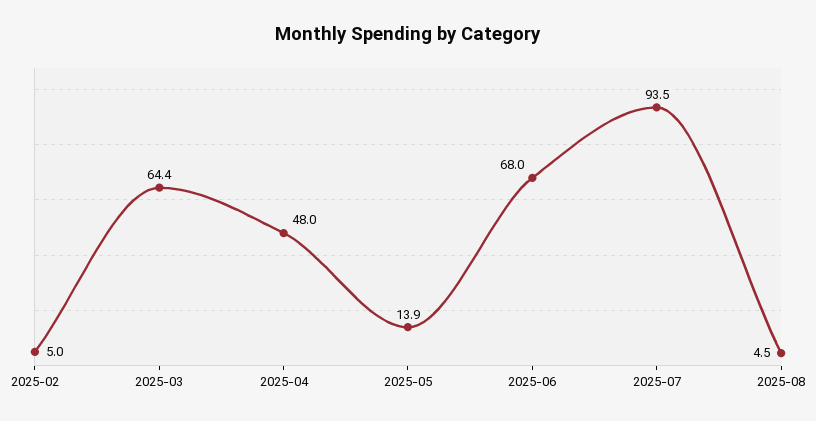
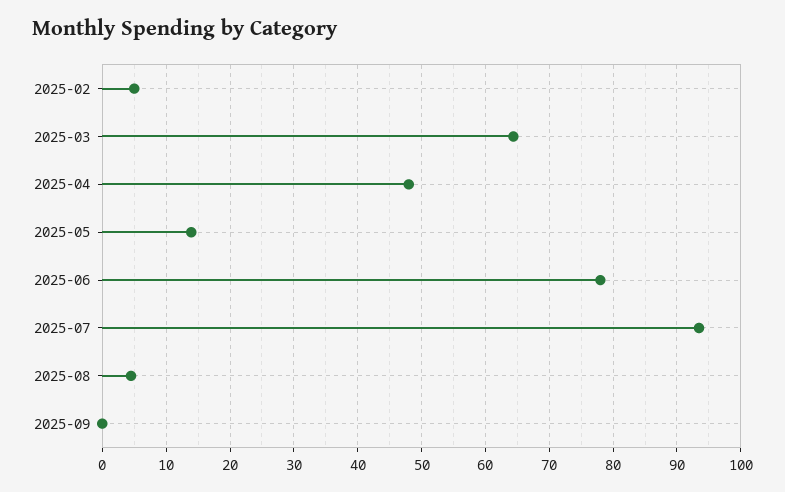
2025-06: 68 -> 78
2025-09: none -> 0

